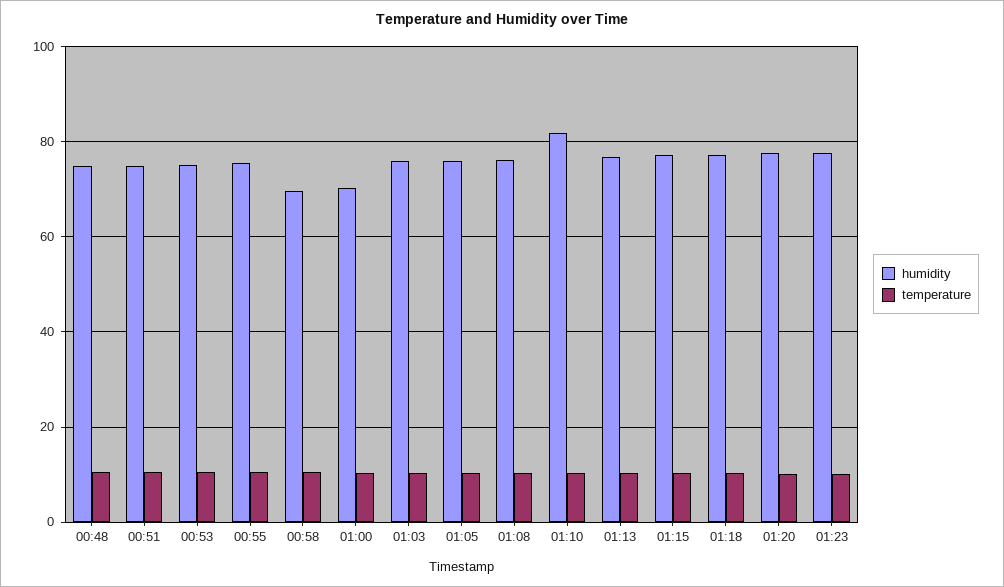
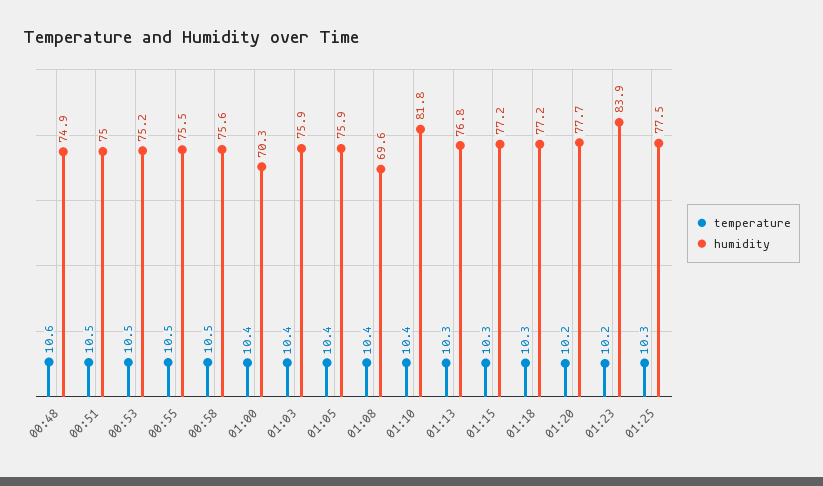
humidity, 00:58: 70 -> 75.6
humidity, 01:08: 76 -> 69.6
humidity, 01:23: 78 -> 83.9
temperature, 01:25: none -> 10.3
humidity, 01:25: none -> 77.5

